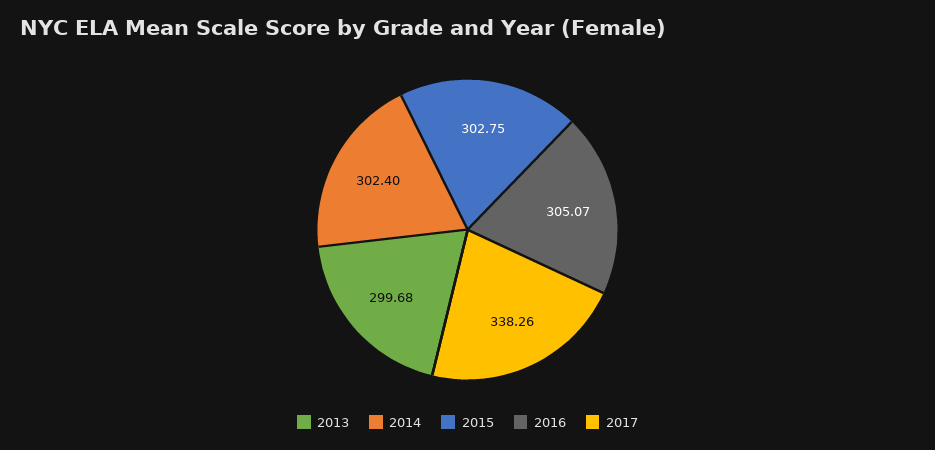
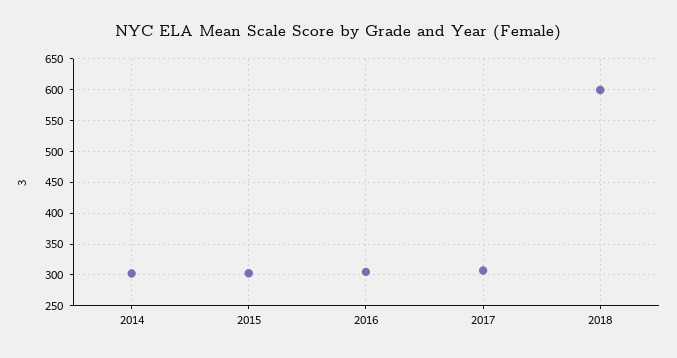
2013: 299.68 -> none
2017: 338.26 -> 310
2018: none -> 600

